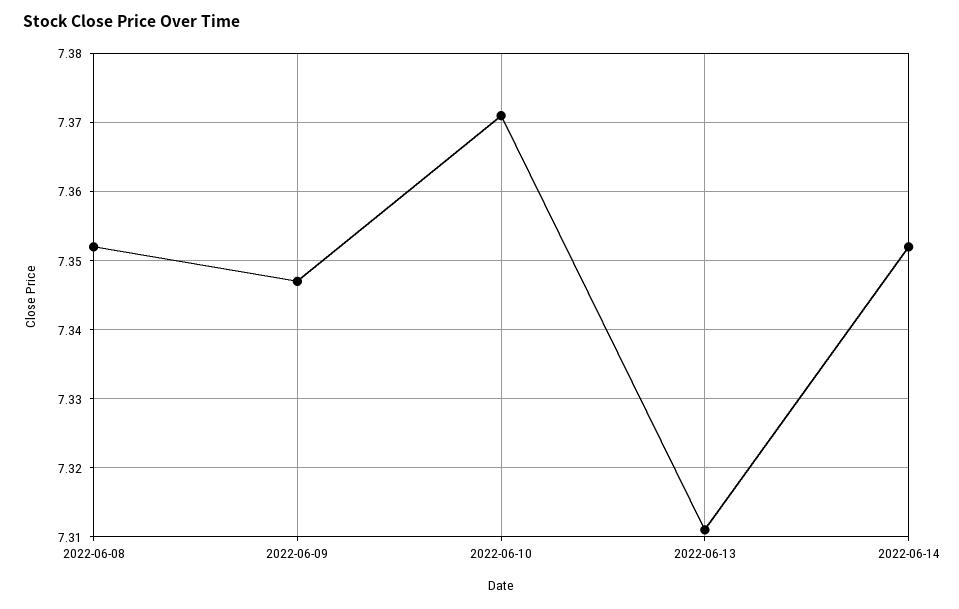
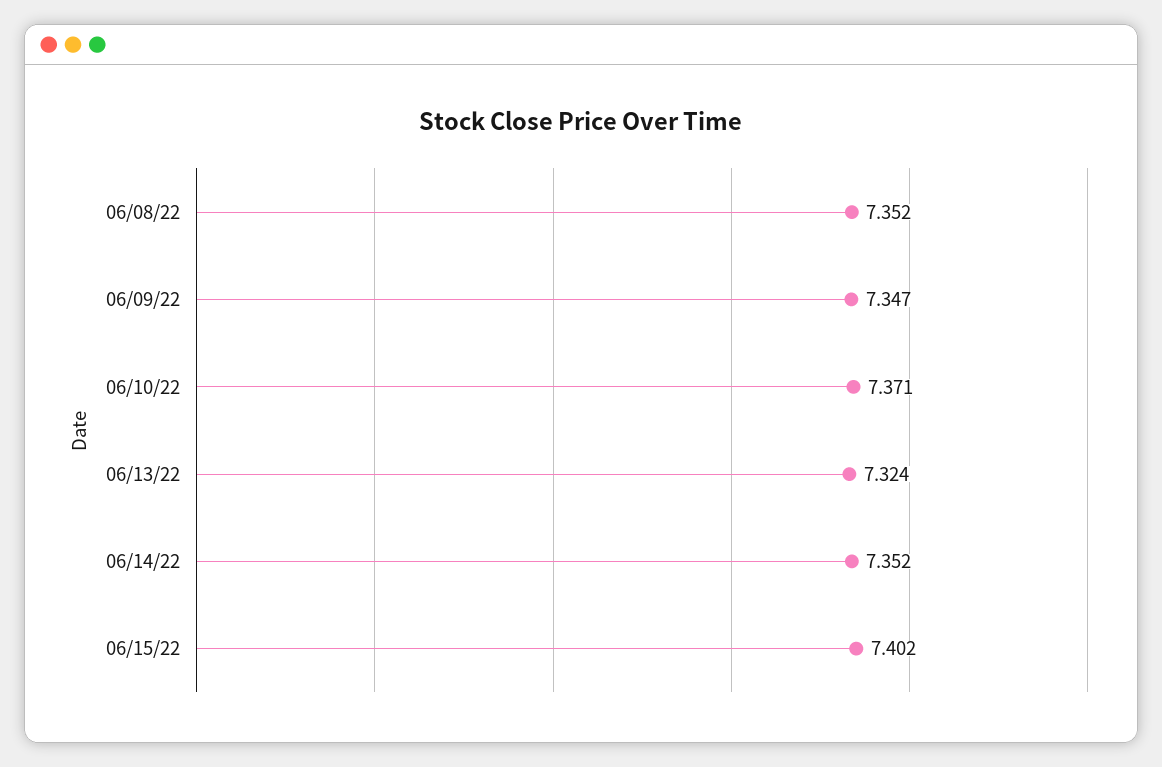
2022-06-13: 7.311 -> 7.324
06/15/22: none -> 7.402

